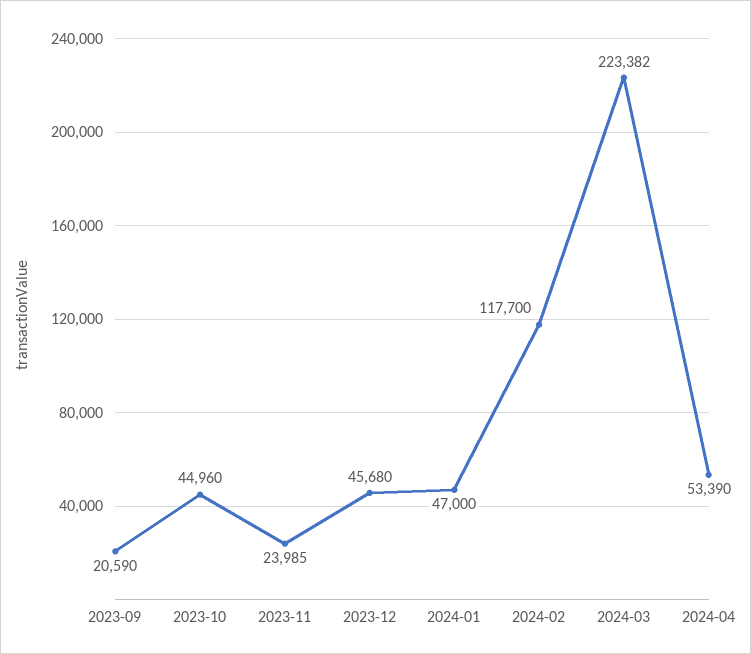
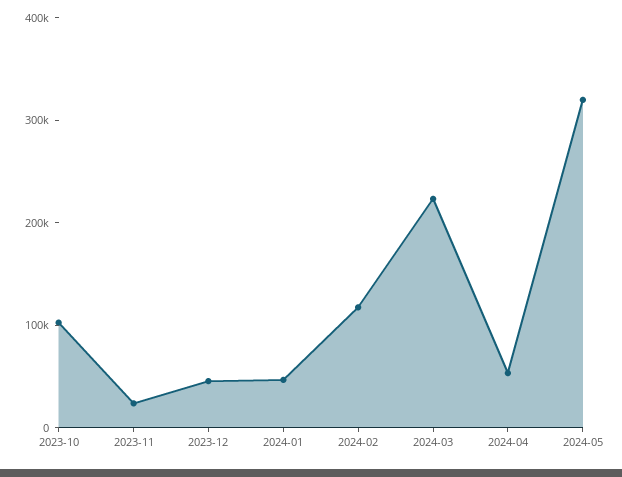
2023-09: 20590 -> none
2023-10: 44960 -> 100000
2024-05: none -> 320000

